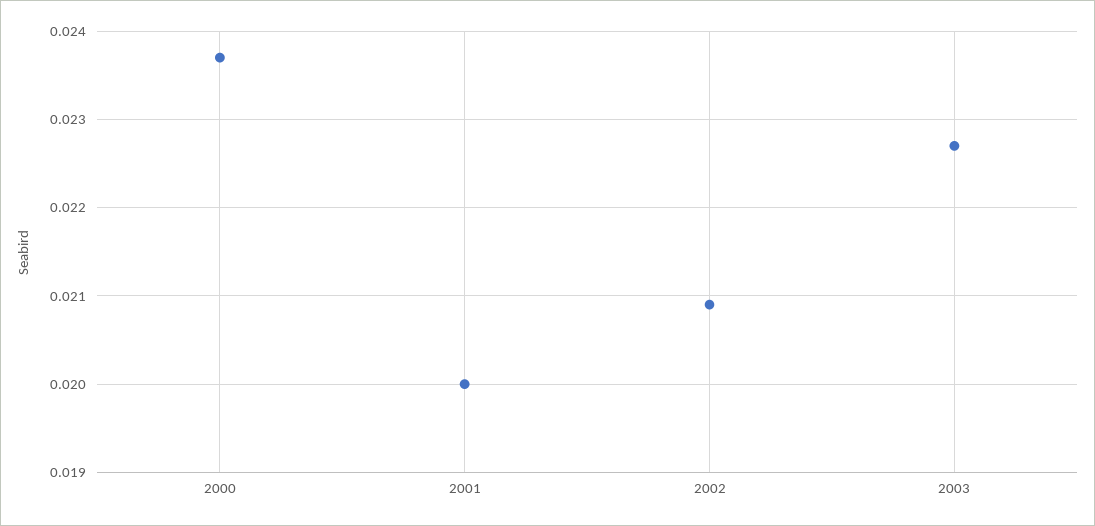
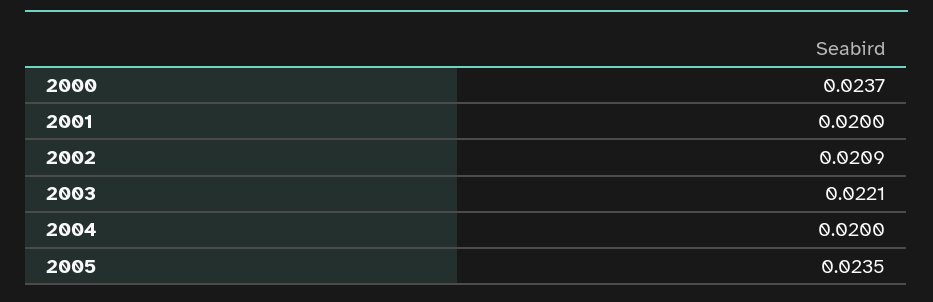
2003: 0.0227 -> 0.0221
2004: none -> 0.02
2005: none -> 0.0235

